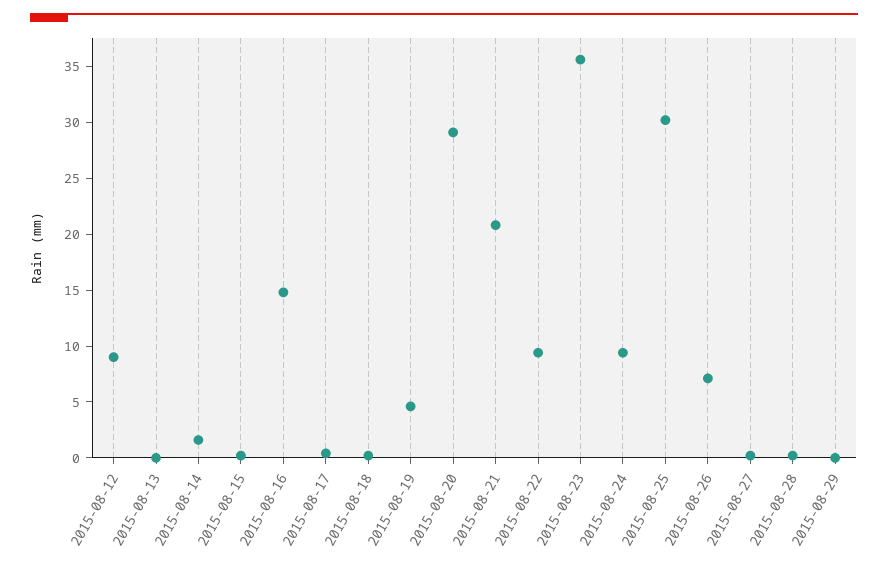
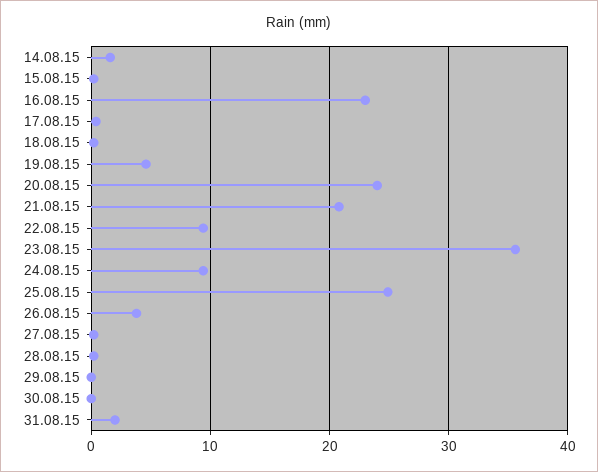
2015-08-12: 9 -> none
2015-08-13: 0 -> none
2015-08-16: 15 -> 23
2015-08-20: 29 -> 24
2015-08-25: 30 -> 25
2015-08-26: 7 -> 4
30.08.15: none -> 0
31.08.15: none -> 2

